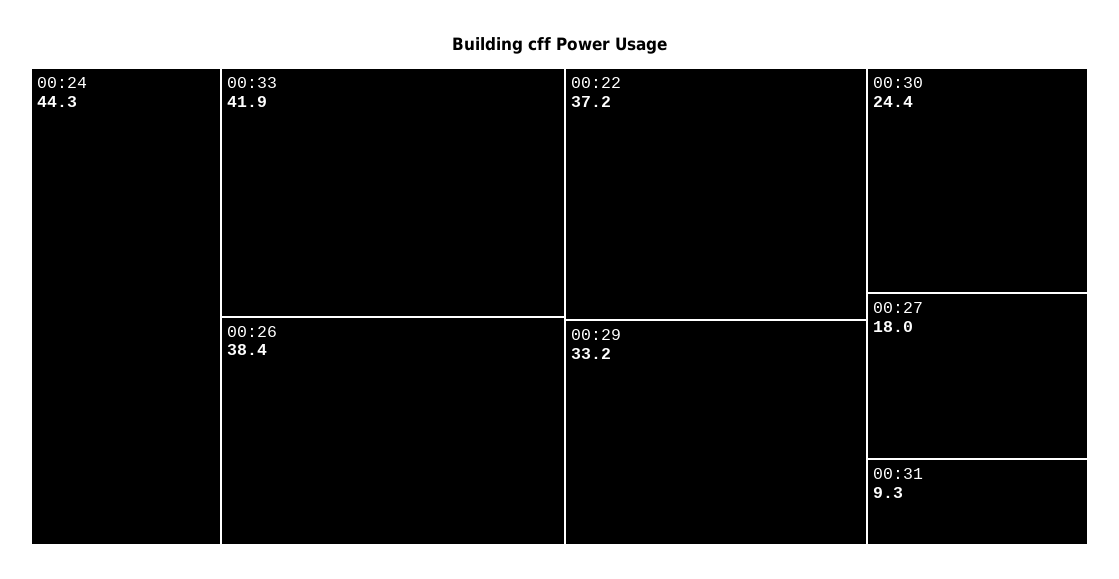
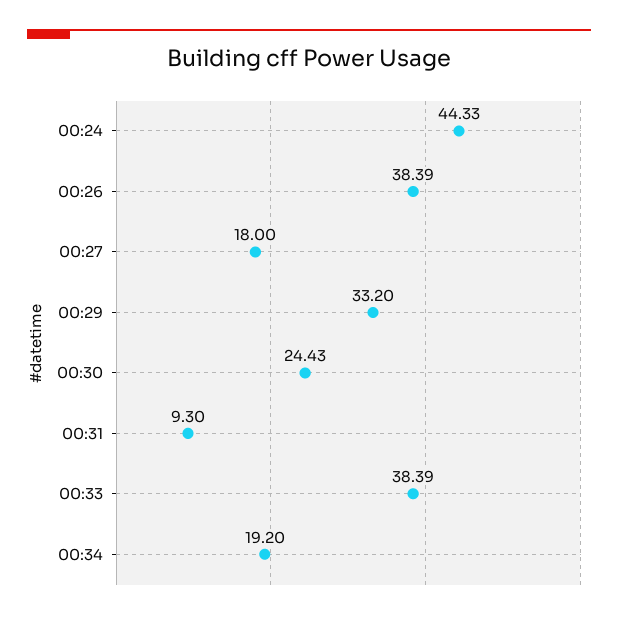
00:33: 41.9 -> 38.39
00:22: 37.2 -> none
00:34: none -> 19.2

